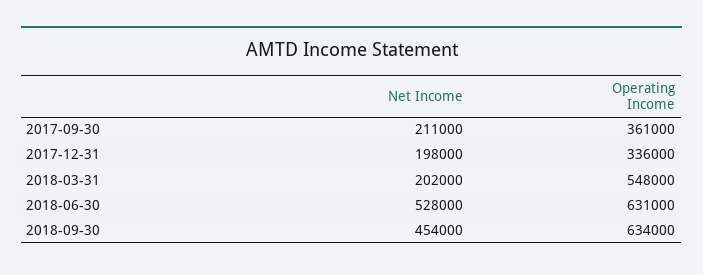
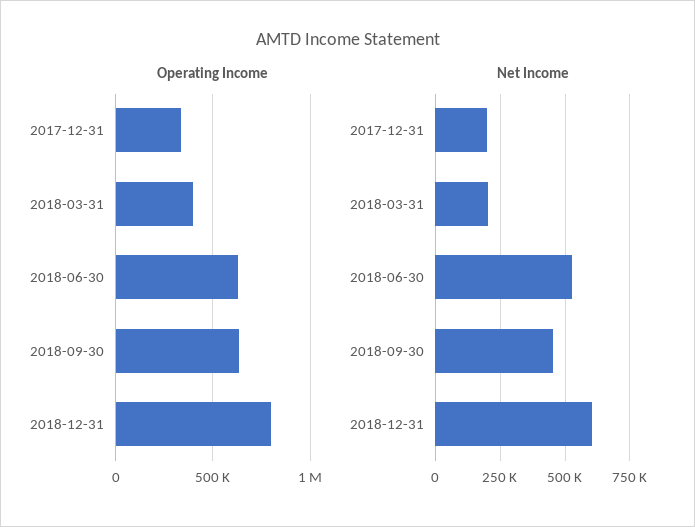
Net Income, 2017-09-30: 211000 -> none
Operating Income, 2017-09-30: 361000 -> none
Operating Income, 2018-03-31: 548000 -> 400000
Operating Income, 2018-12-31: none -> 800000
Net Income, 2018-12-31: none -> 600000

